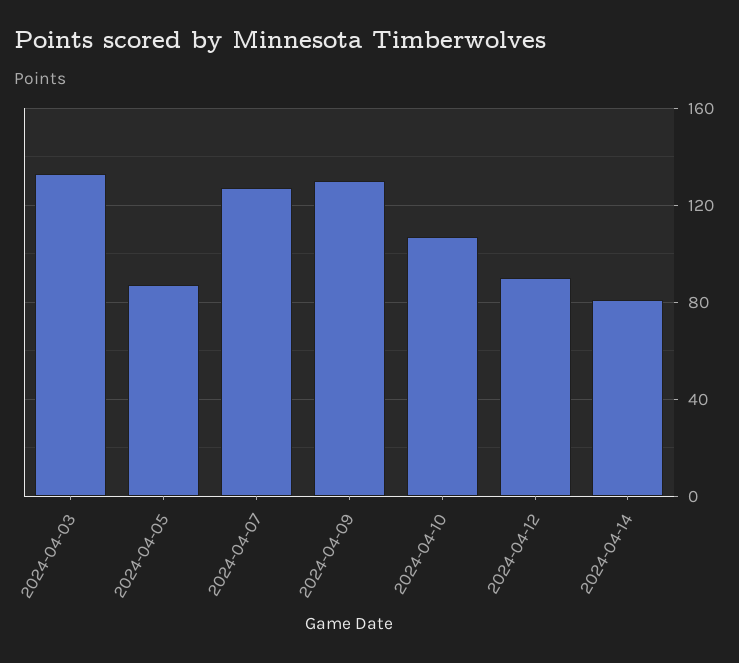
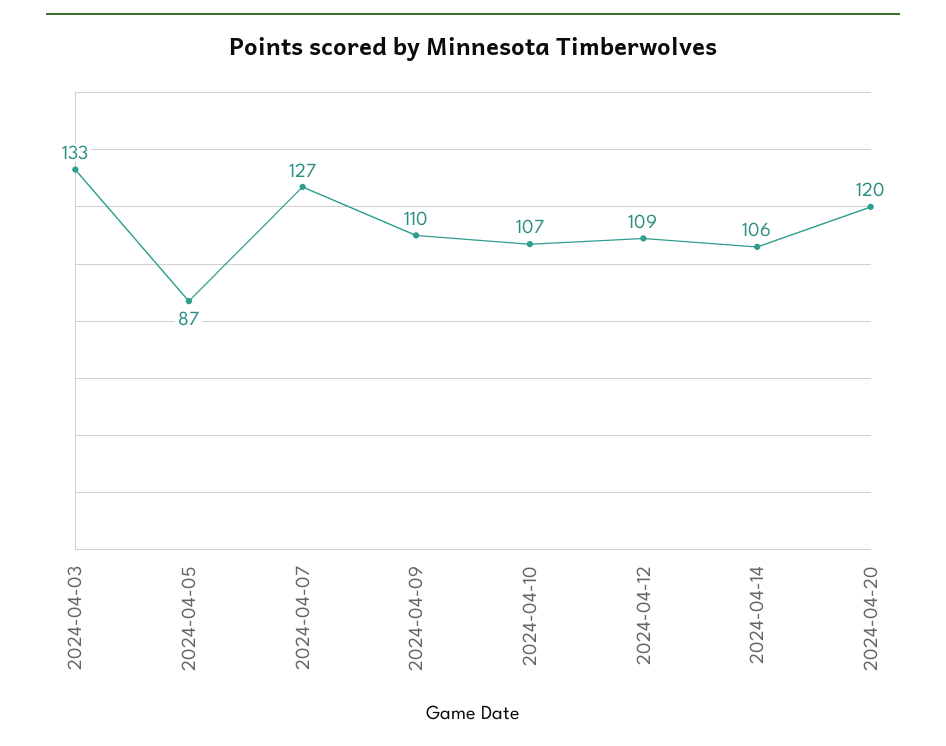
2024-04-09: 130 -> 110
2024-04-12: 90 -> 109
2024-04-14: 80 -> 106
2024-04-20: none -> 120

